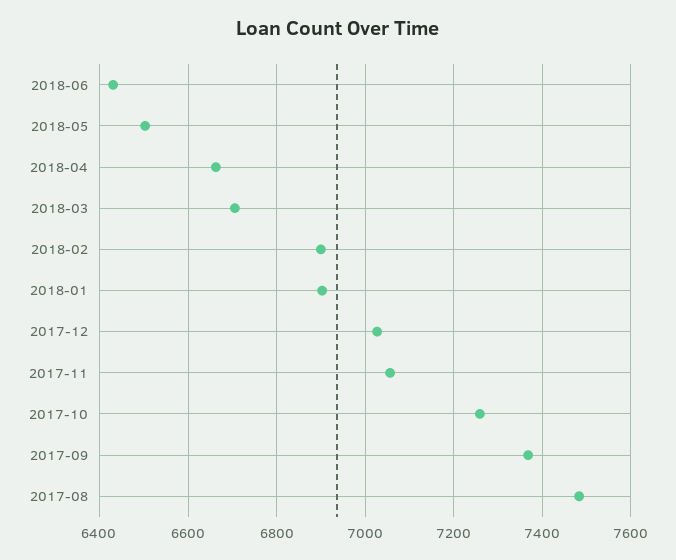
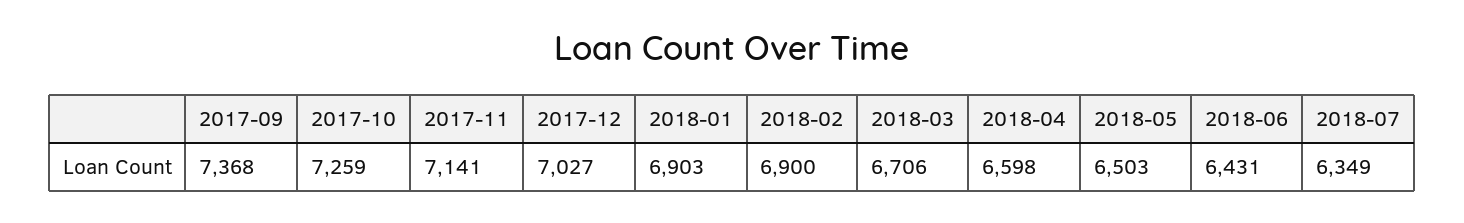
2018-04: 6660 -> 6598
2017-11: 7060 -> 7141
2017-08: 7480 -> none
2018-07: none -> 6349

